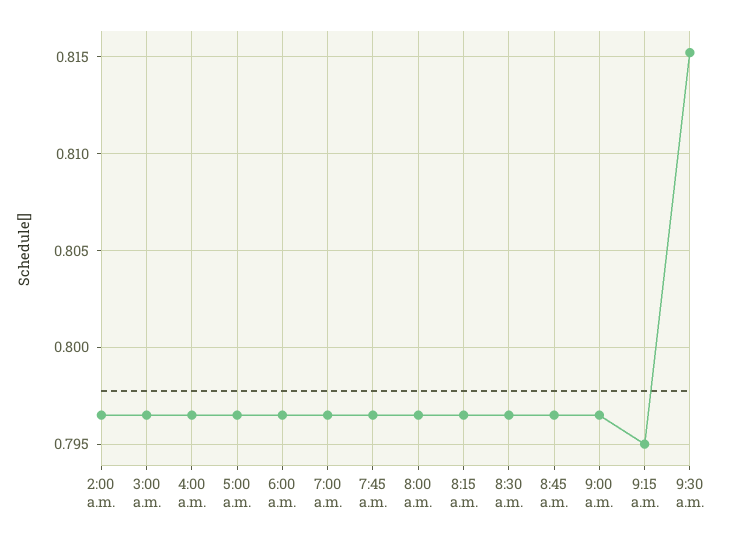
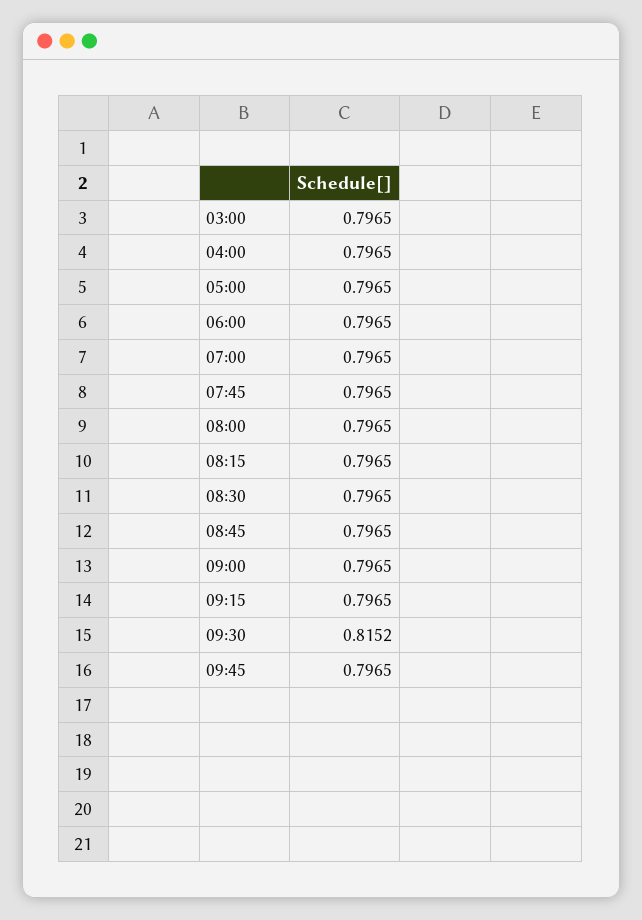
2:00 a.m.: 0.7965 -> none
9:15 a.m.: 0.795 -> 0.7965
09:45: none -> 0.7965

